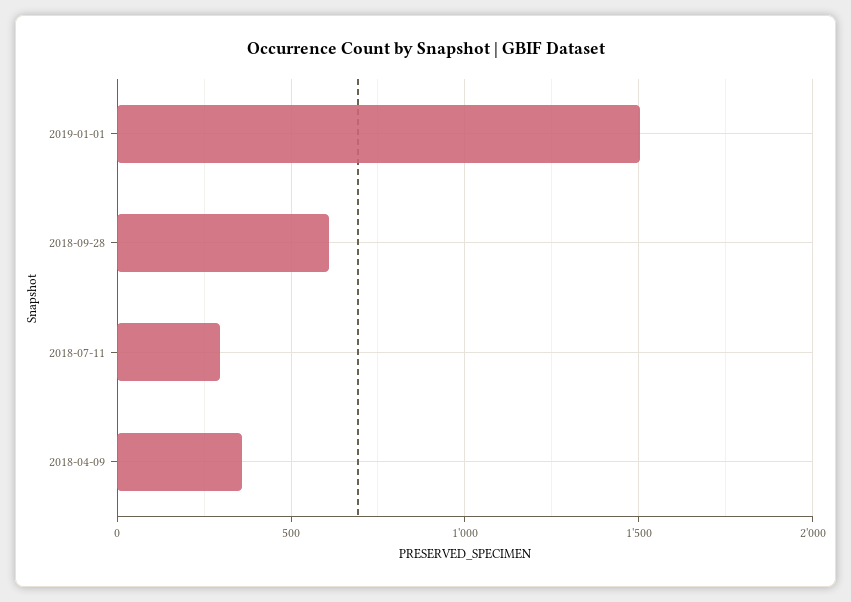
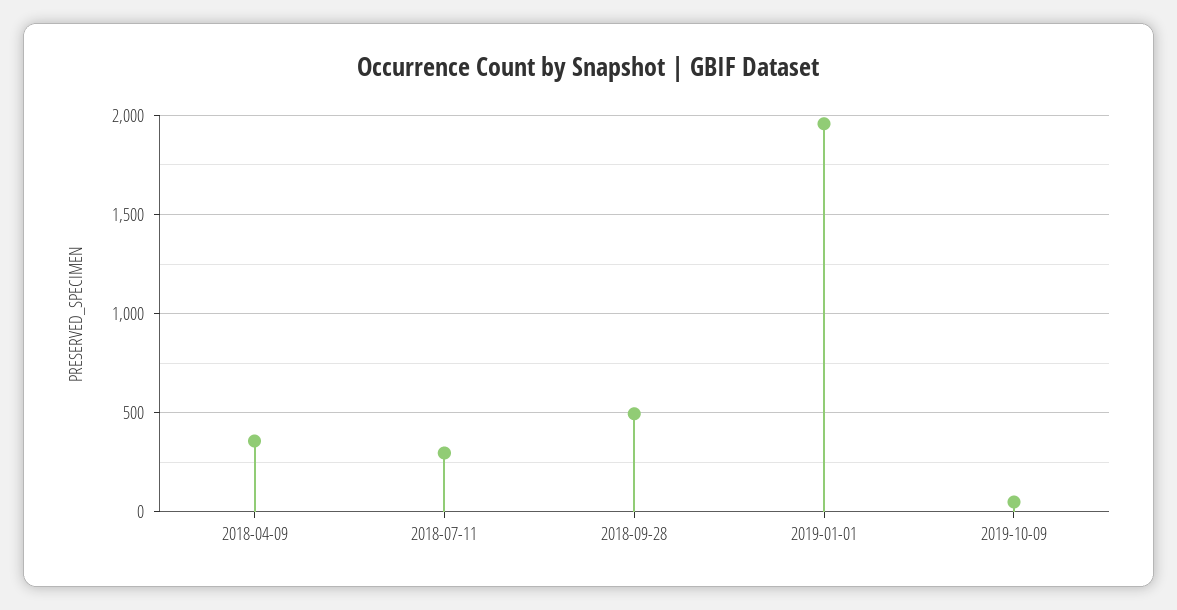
2019-01-01: 1500 -> 1950
2018-09-28: 600 -> 500
2019-10-09: none -> 50

